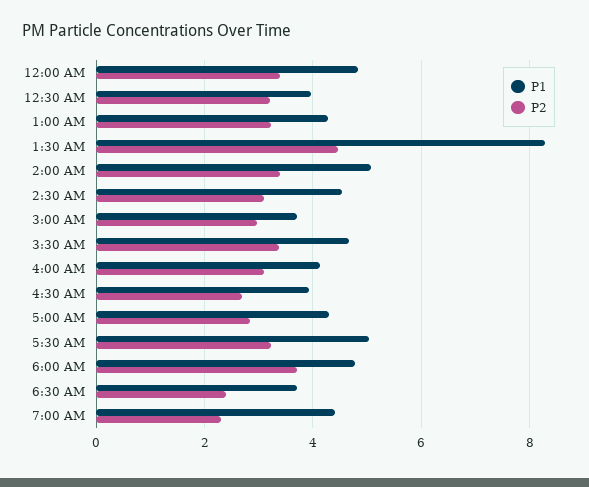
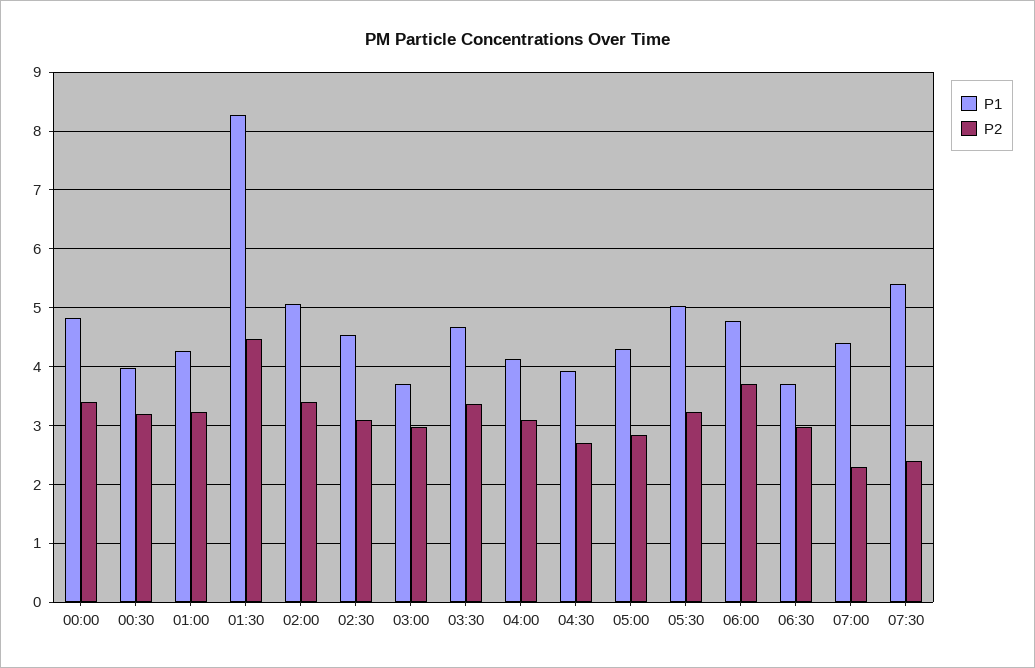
P2, 6:30 AM: 2.4 -> 3
P1, 07:30: none -> 5.4
P2, 07:30: none -> 2.4

